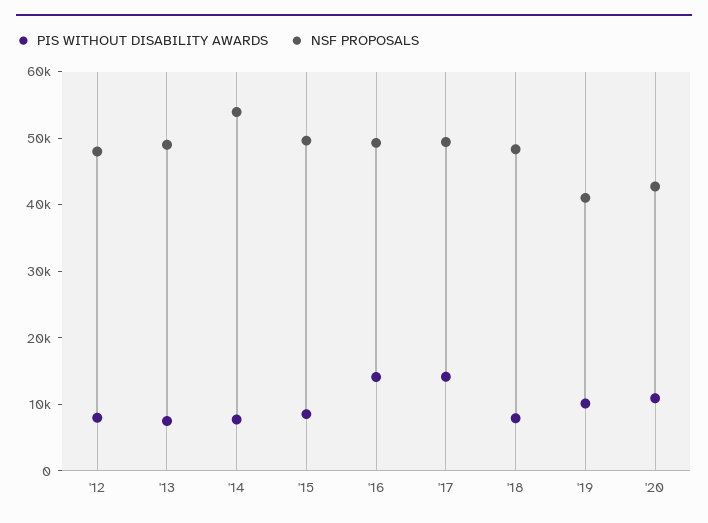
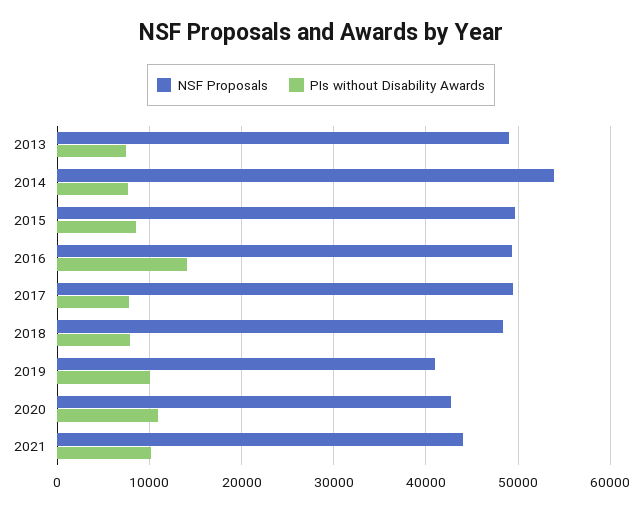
PIS WITHOUT DISABILITY AWARDS, '12: 8000 -> none
NSF PROPOSALS, '12: 48000 -> none
PIS WITHOUT DISABILITY AWARDS, '17: 14000 -> 8000
NSF PROPOSALS, 2021: none -> 44000
PIS WITHOUT DISABILITY AWARDS, 2021: none -> 10000

